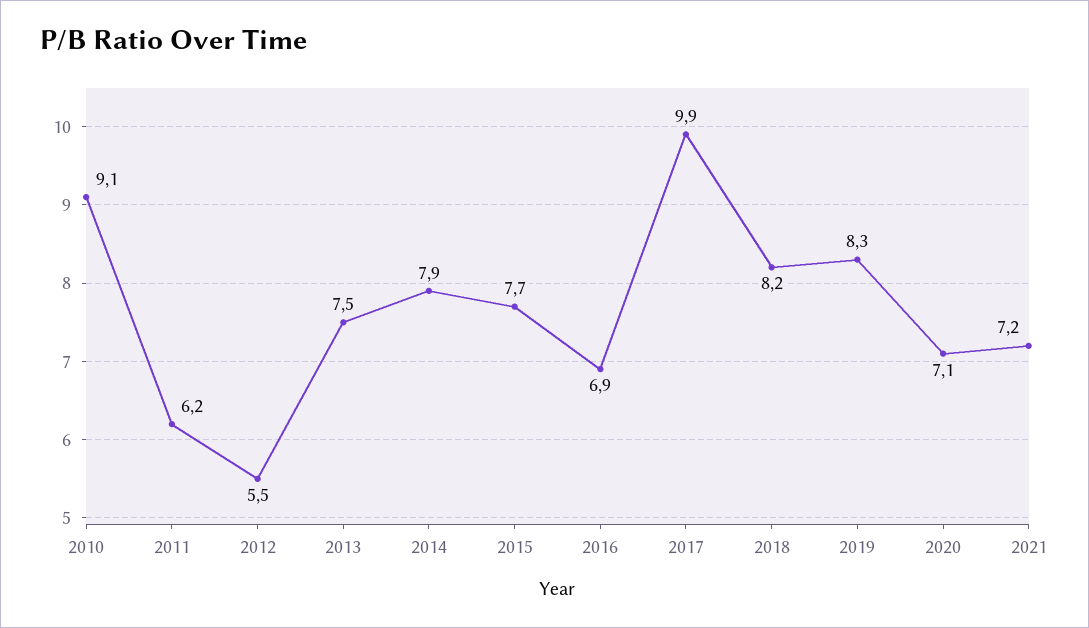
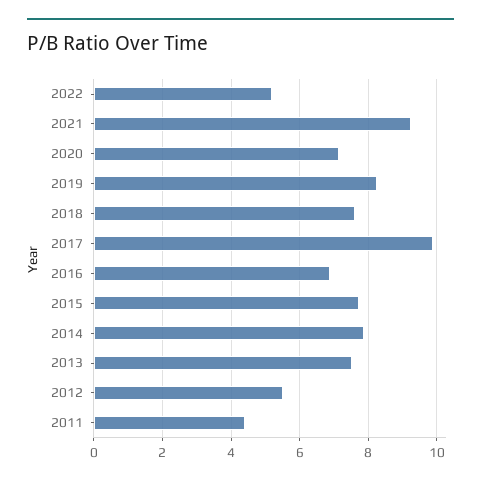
2010: 9.1 -> none
2011: 6.2 -> 4.4
2018: 8.2 -> 7.6
2021: 7.2 -> 9.2
2022: none -> 5.2

